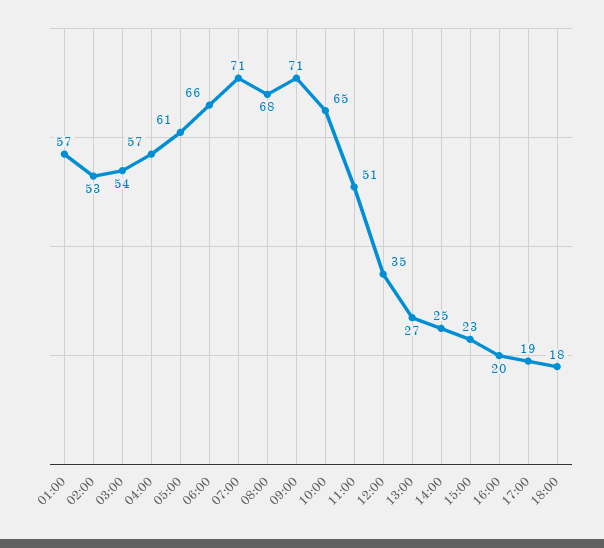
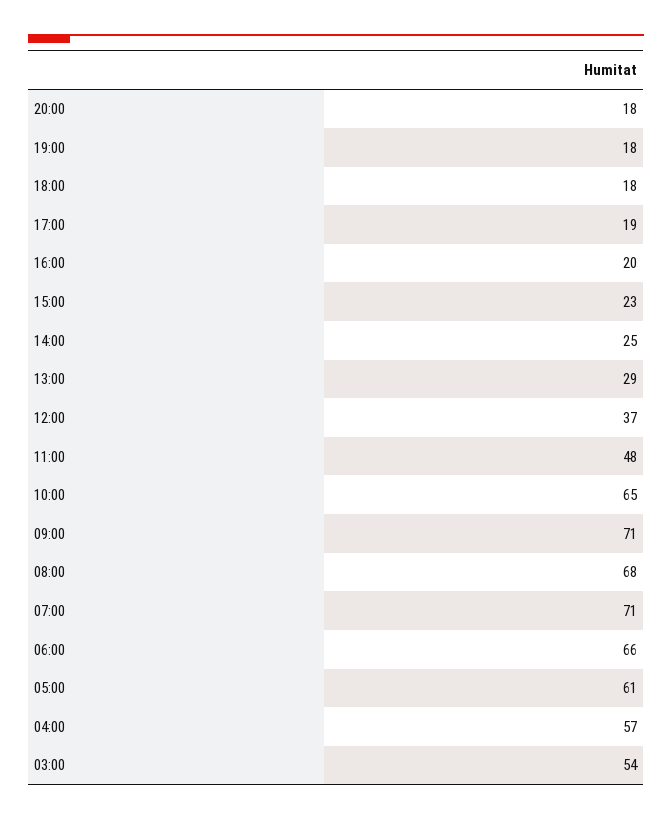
01:00: 57 -> none
02:00: 53 -> none
11:00: 51 -> 48
12:00: 35 -> 37
13:00: 27 -> 29
20:00: none -> 18
19:00: none -> 18

